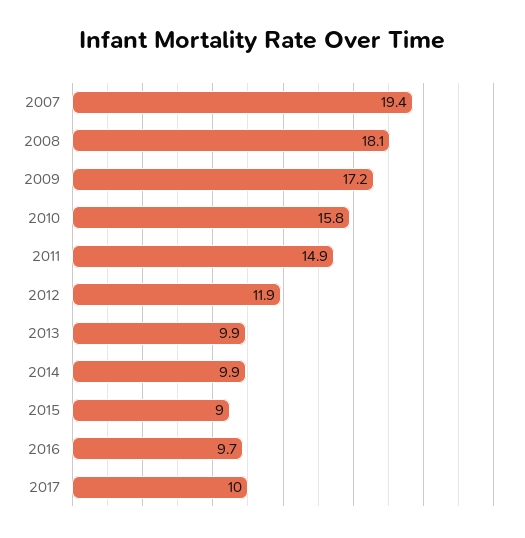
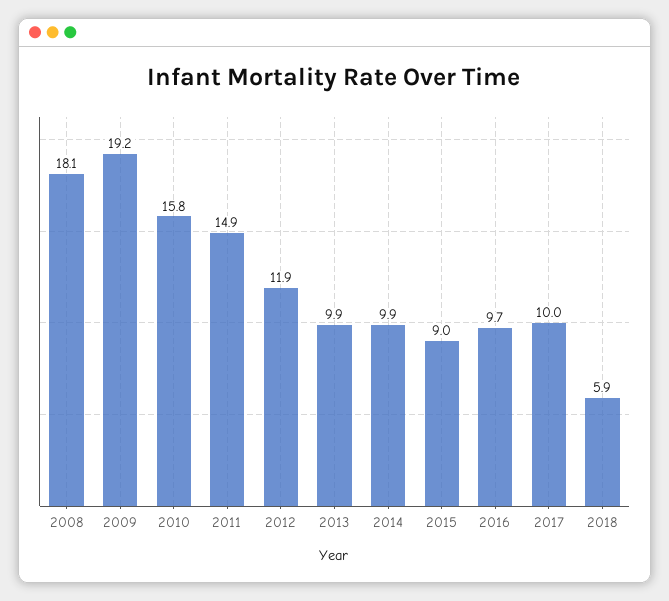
2007: 19.4 -> none
2009: 17.2 -> 19.2
2018: none -> 5.9

